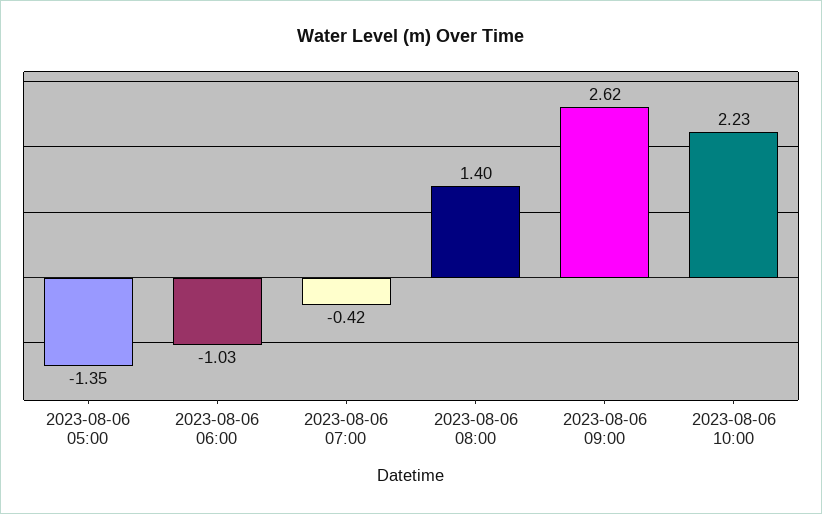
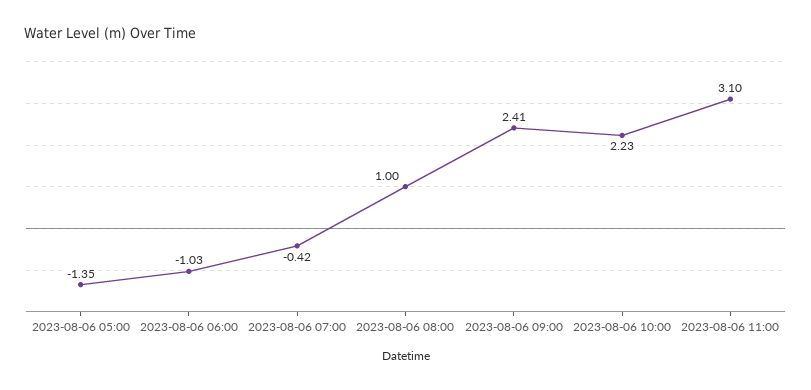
2023-08-06 08:00: 1.4 -> 1
2023-08-06 09:00: 2.62 -> 2.41
2023-08-06 11:00: none -> 3.1

